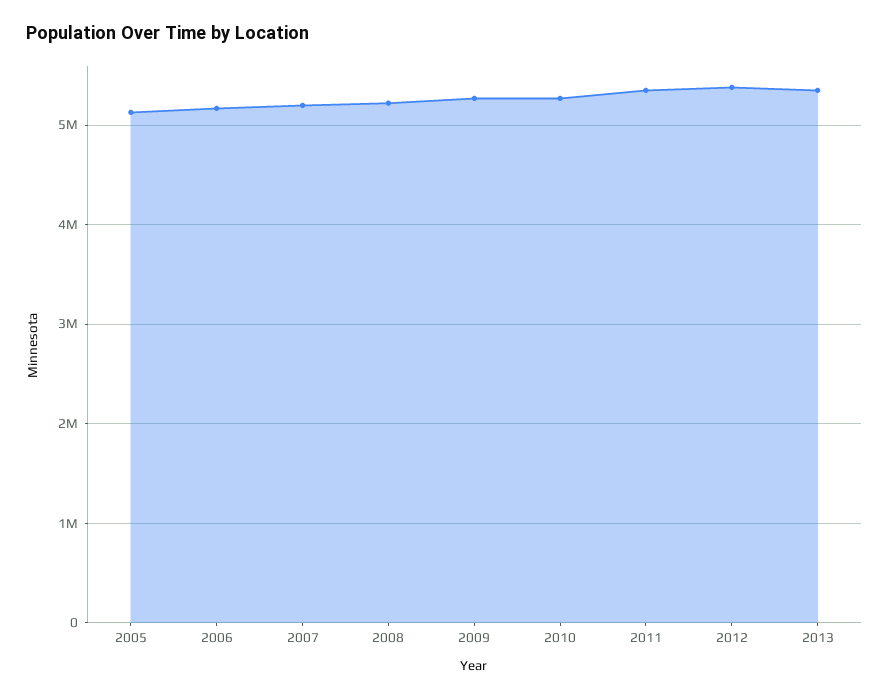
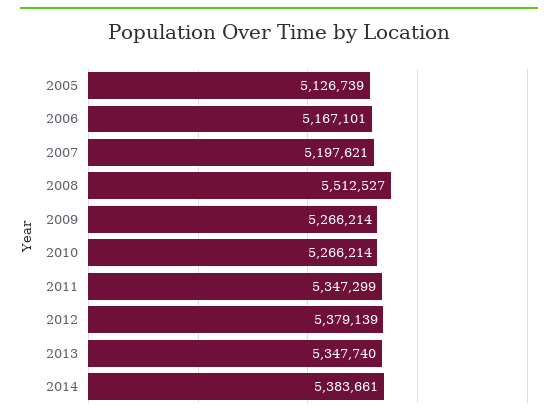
2008: 5200000 -> 5512527
2014: none -> 5383661

